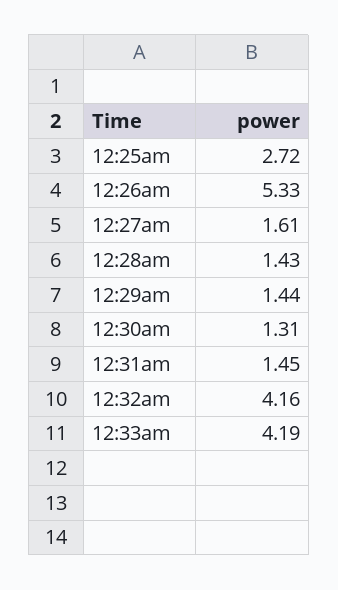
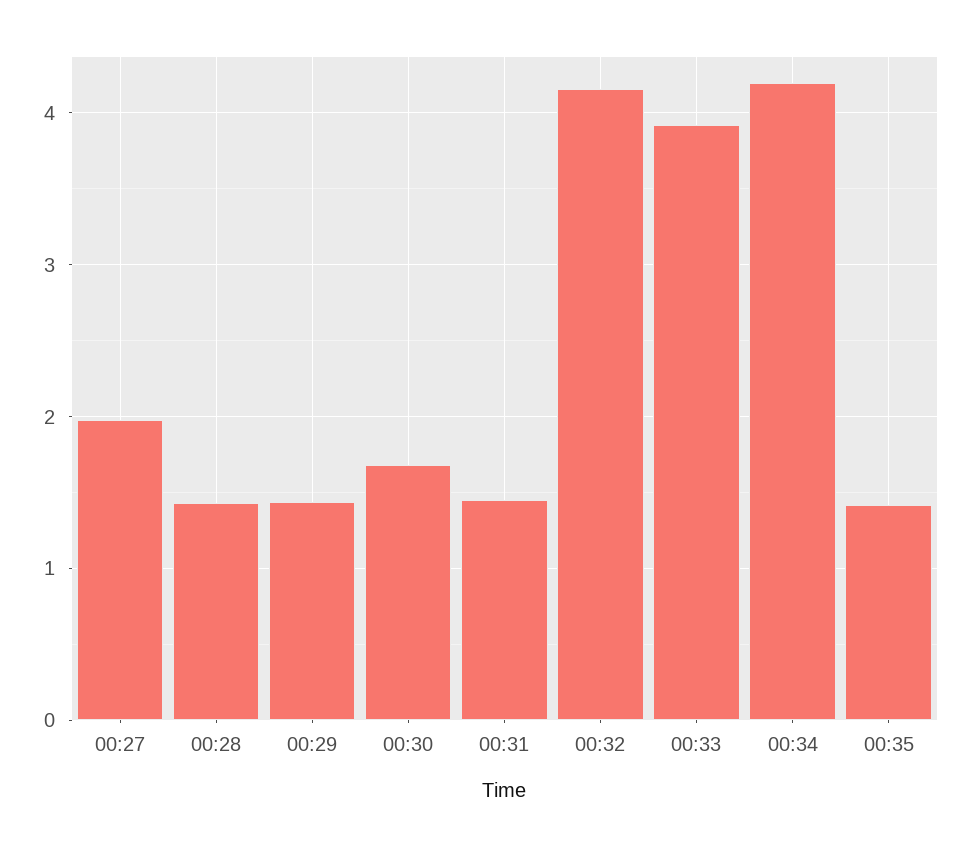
12:25am: 2.72 -> none
12:26am: 5.33 -> none
12:27am: 1.61 -> 2
12:30am: 1.31 -> 1.7
12:33am: 4.19 -> 3.9
00:34: none -> 4.2
00:35: none -> 1.4

